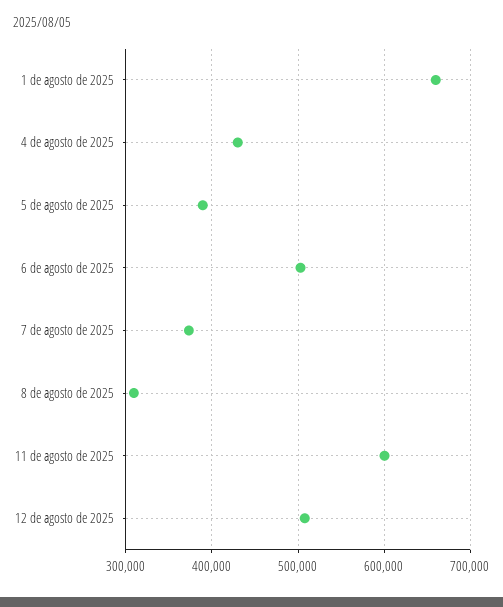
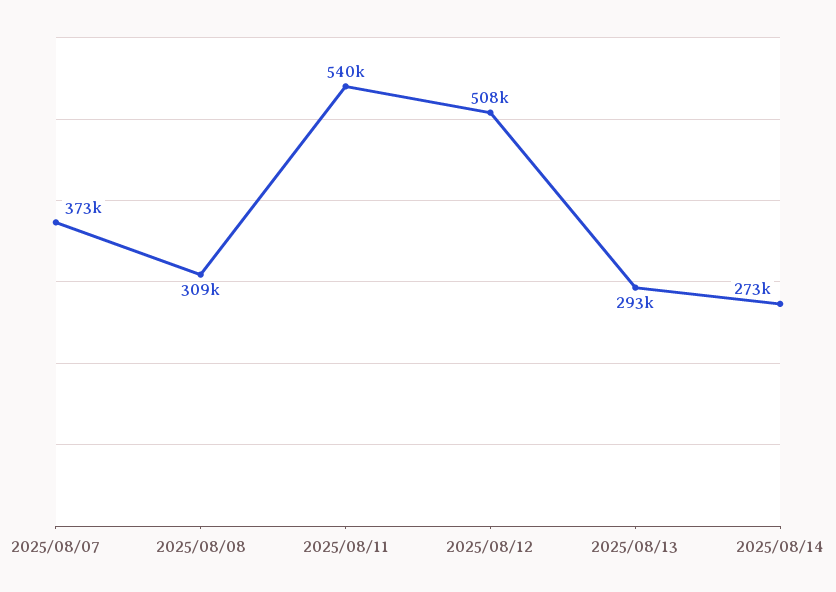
1 de agosto de 2025: 660000 -> none
4 de agosto de 2025: 430000 -> none
5 de agosto de 2025: 390000 -> none
6 de agosto de 2025: 500000 -> none
11 de agosto de 2025: 600000 -> 540000
2025/08/13: none -> 293000
2025/08/14: none -> 273000

